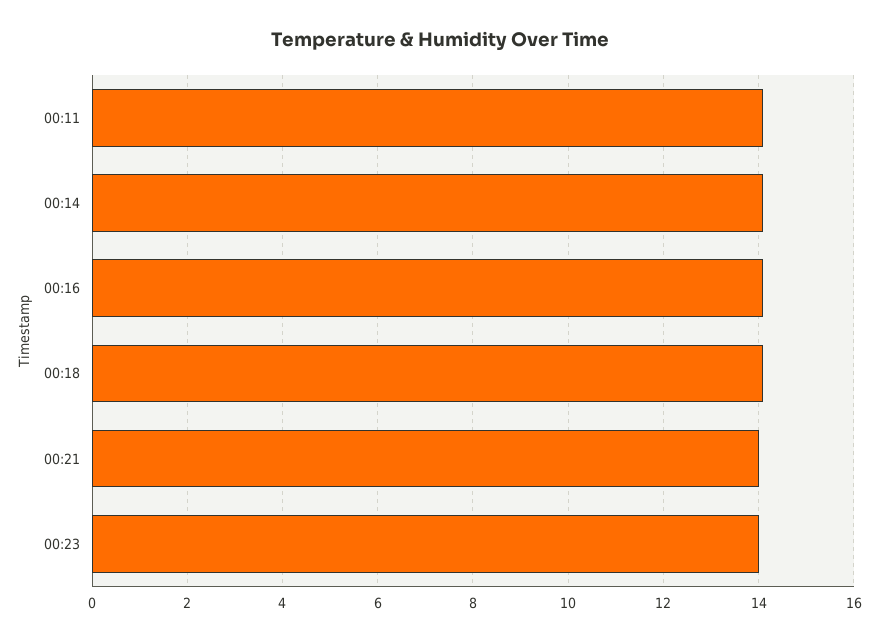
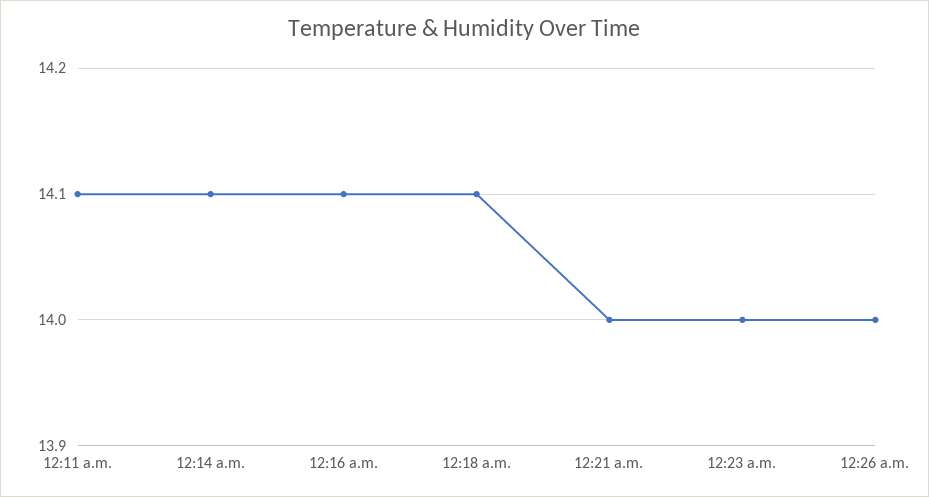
12:26 a.m.: none -> 14

